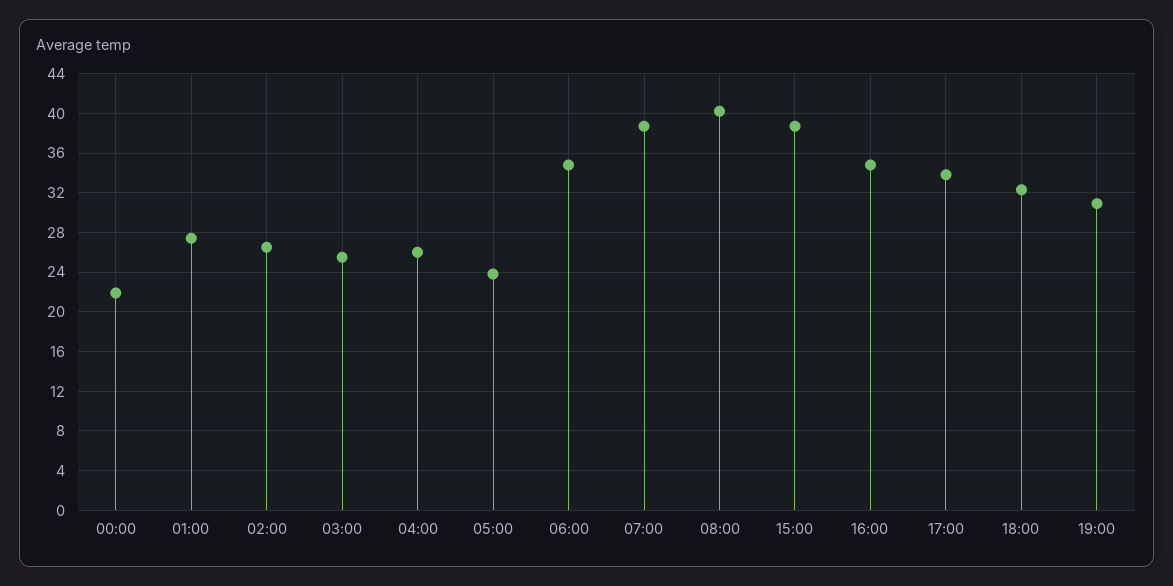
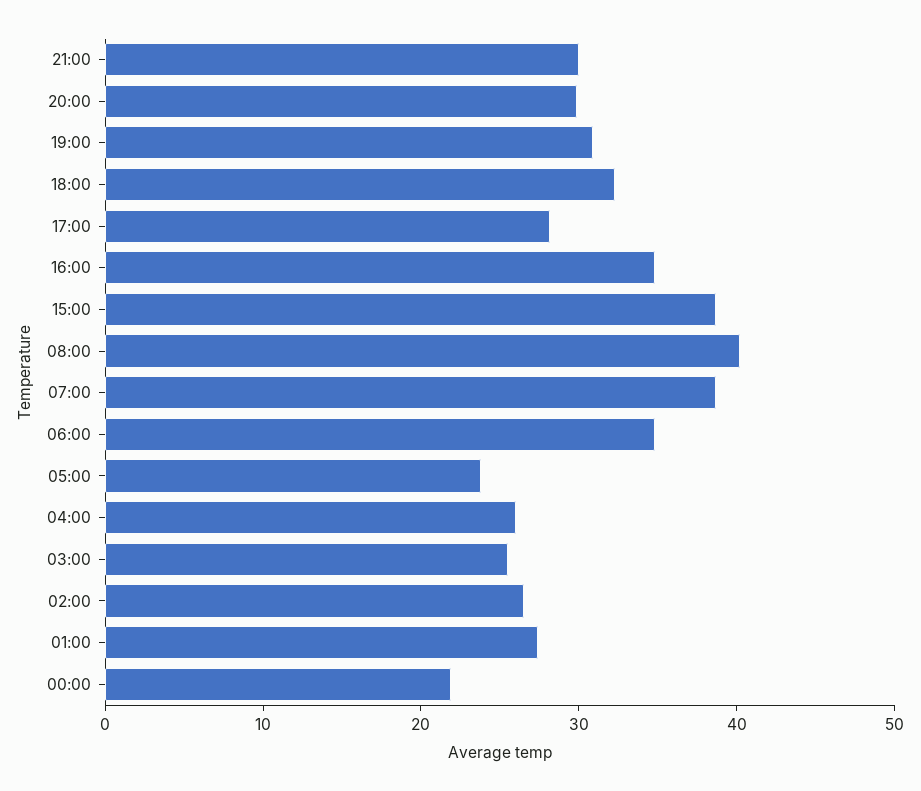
17:00: 34 -> 28
21:00: none -> 30
20:00: none -> 30

